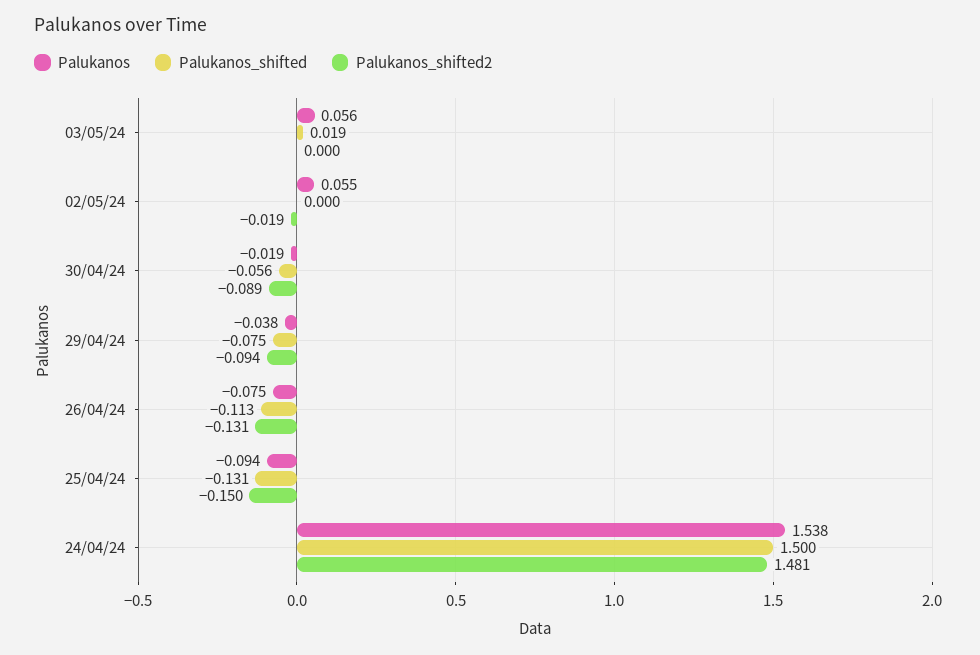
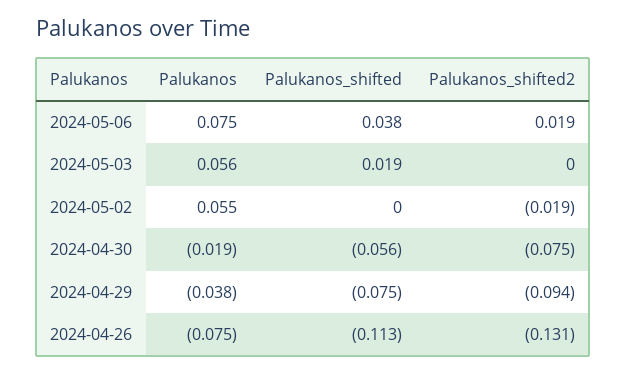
Palukanos_shifted2, 30/04/24: -0.089 -> -0.075
Palukanos, 25/04/24: -0.094 -> none
Palukanos_shifted, 25/04/24: -0.131 -> none
Palukanos_shifted2, 25/04/24: -0.15 -> none
Palukanos, 24/04/24: 1.538 -> none
Palukanos_shifted, 24/04/24: 1.5 -> none
Palukanos_shifted2, 24/04/24: 1.481 -> none
Palukanos, 2024-05-06: none -> 0.075
Palukanos_shifted, 2024-05-06: none -> 0.038
Palukanos_shifted2, 2024-05-06: none -> 0.019

